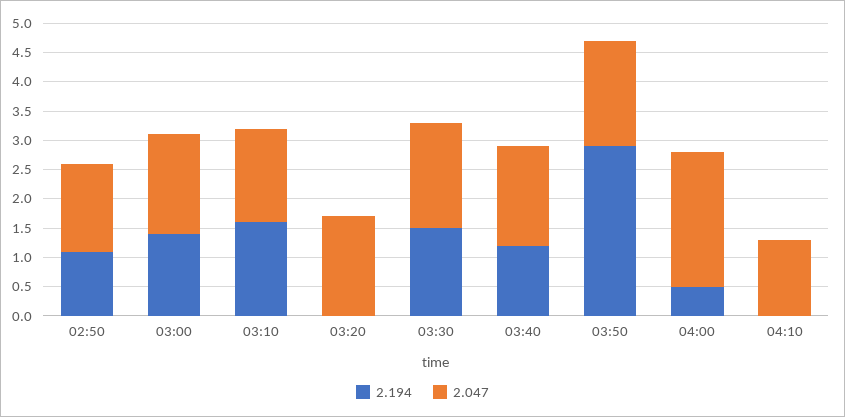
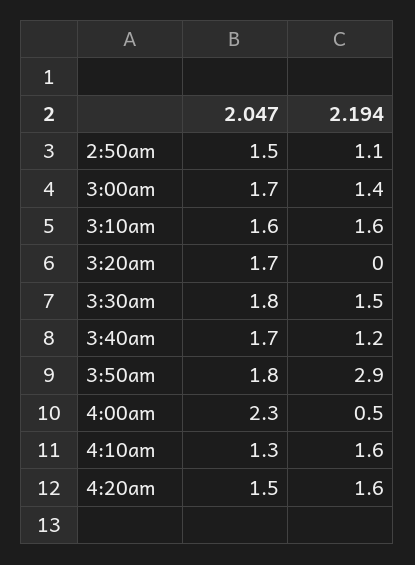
2.194, 04:10: 0 -> 1.6
2.047, 4:20am: none -> 1.5
2.194, 4:20am: none -> 1.6

